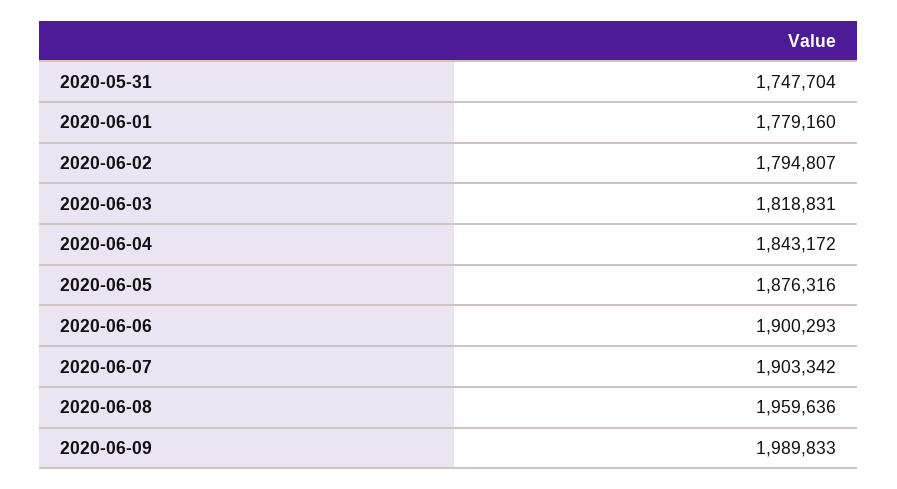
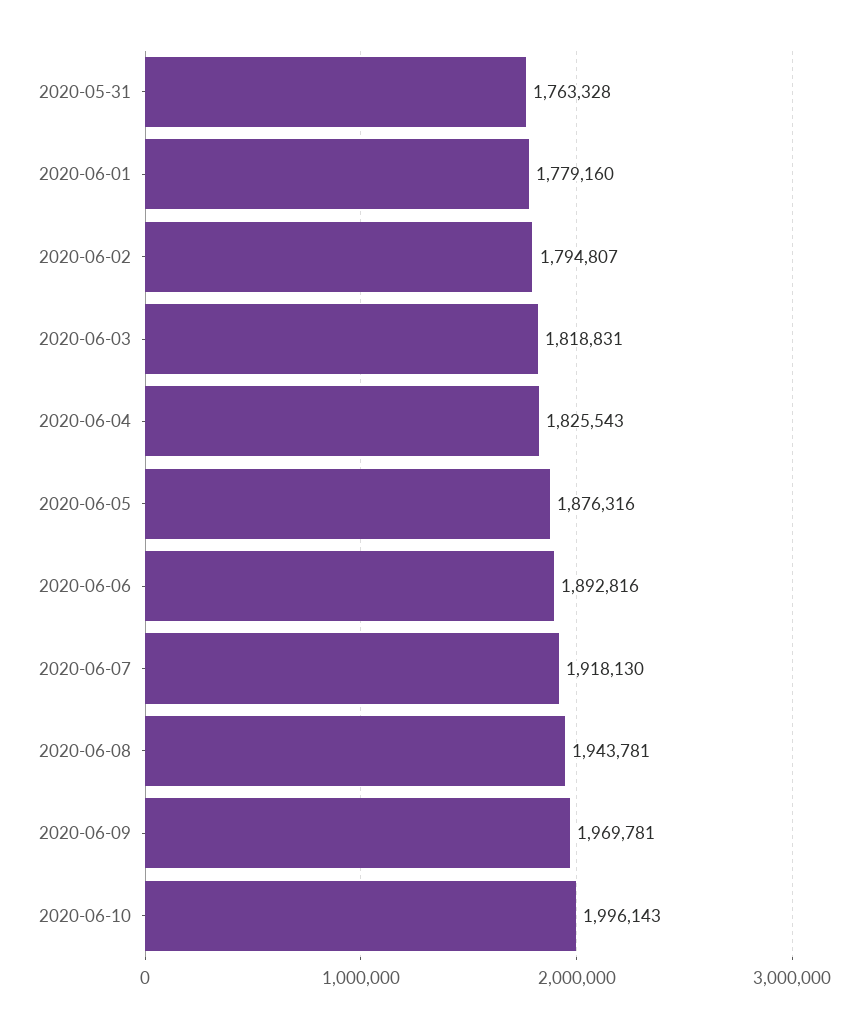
2020-05-31: 1747704 -> 1763328
2020-06-04: 1843172 -> 1825543
2020-06-06: 1900293 -> 1892816
2020-06-07: 1903342 -> 1918130
2020-06-08: 1959636 -> 1943781
2020-06-09: 1989833 -> 1969781
2020-06-10: none -> 1996143

